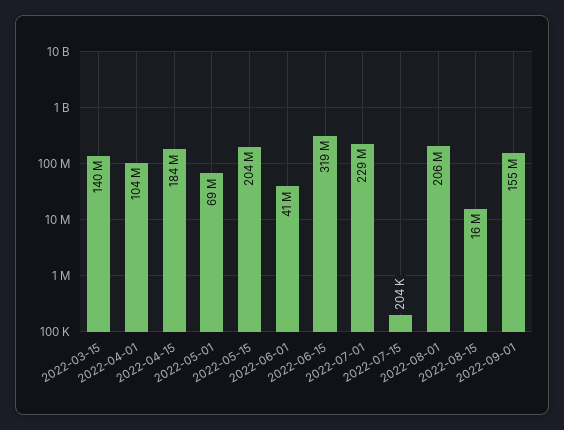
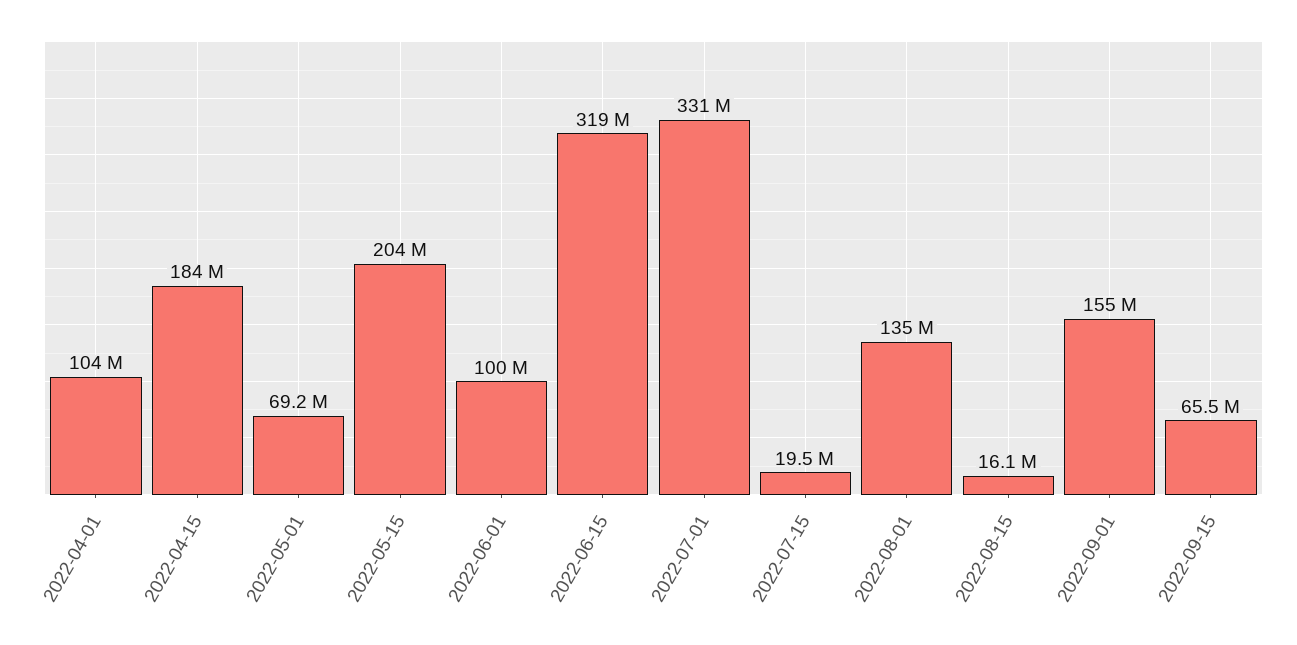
2022-03-15: 140000000 -> none
2022-06-01: 41000000 -> 100000000
2022-07-01: 229000000 -> 331000000
2022-07-15: 204000 -> 19500000
2022-08-01: 206000000 -> 135000000
2022-09-15: none -> 65500000

